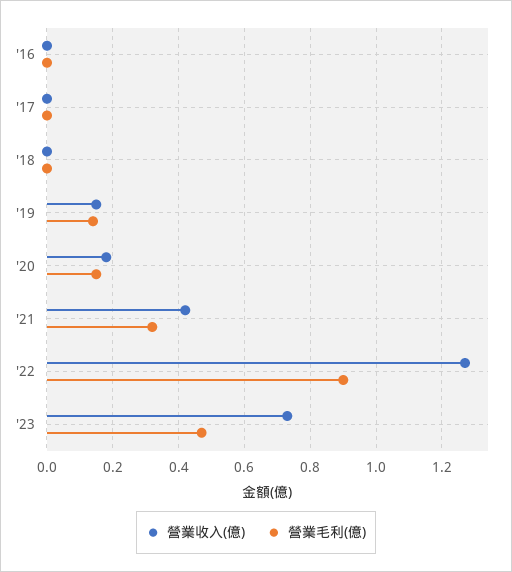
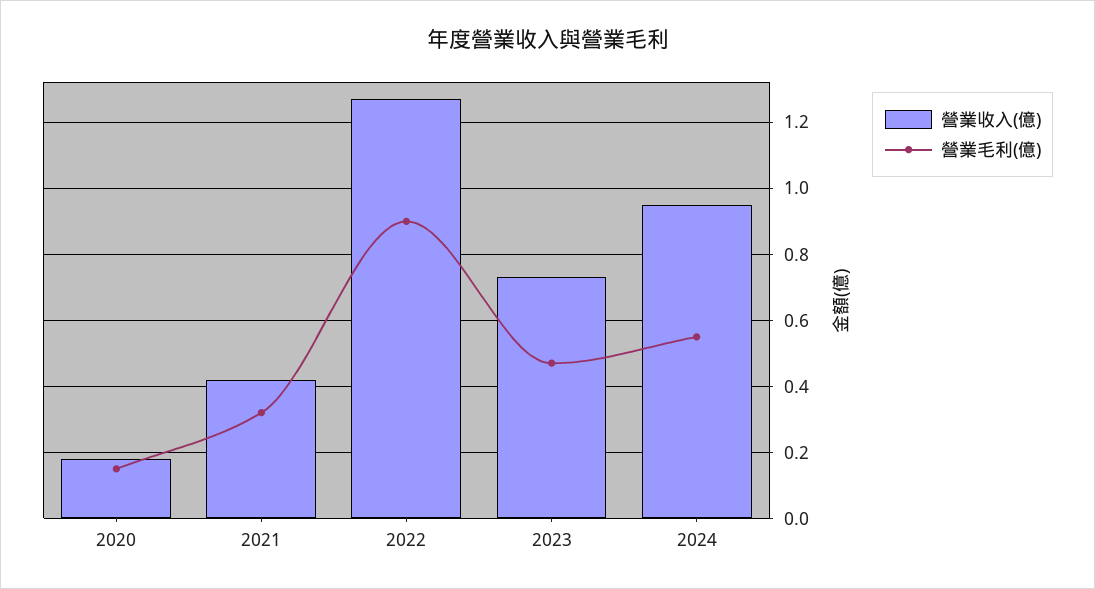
營業收入(億), '16: 0 -> none
營業毛利(億), '16: 0 -> none
營業收入(億), '17: 0 -> none
營業毛利(億), '17: 0 -> none
營業收入(億), '18: 0 -> none
營業毛利(億), '18: 0 -> none
營業收入(億), '19: 0.15 -> none
營業毛利(億), '19: 0.15 -> none
營業收入(億), 2024: none -> 0.95
營業毛利(億), 2024: none -> 0.55

